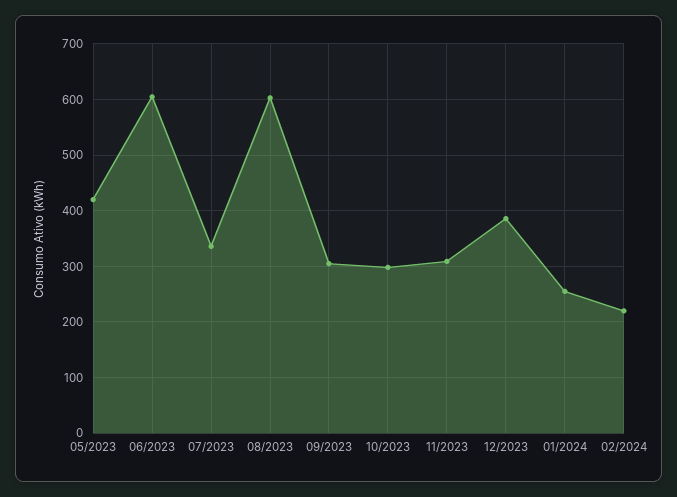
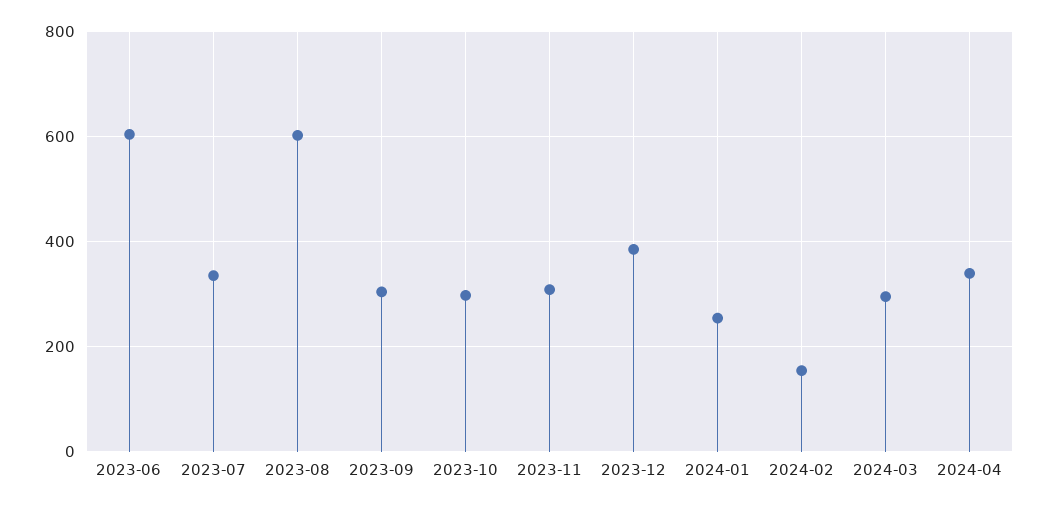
05/2023: 420 -> none
02/2024: 220 -> 160
2024-03: none -> 300
2024-04: none -> 340

